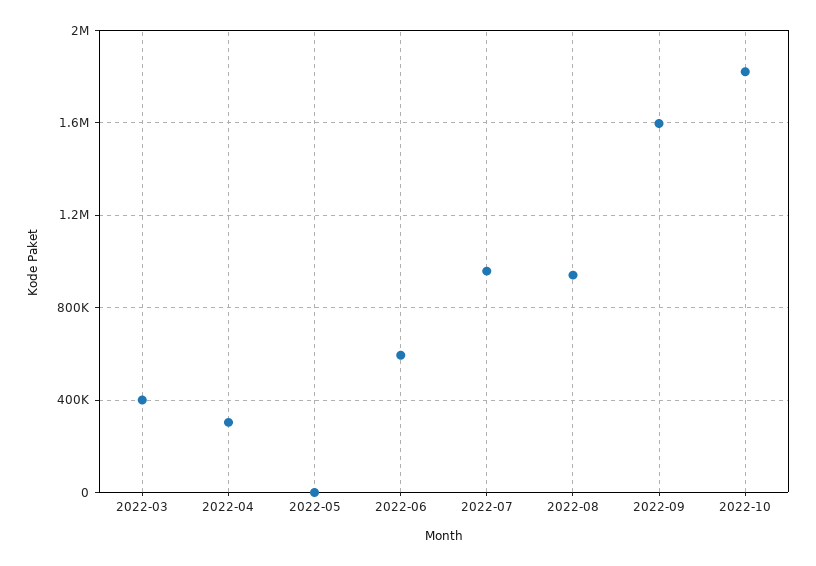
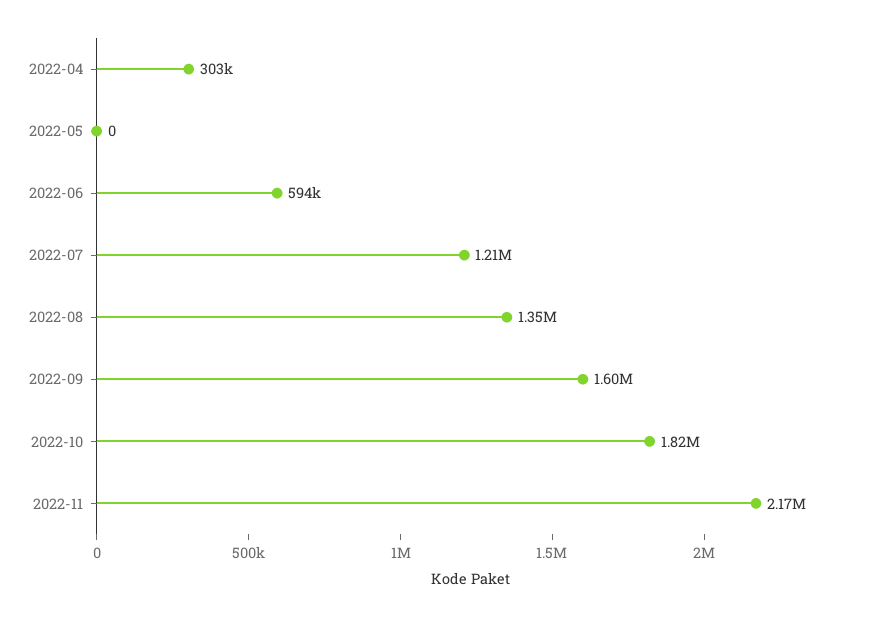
2022-03: 400000 -> none
2022-07: 950000 -> 1210000
2022-08: 950000 -> 1350000
2022-11: none -> 2170000

